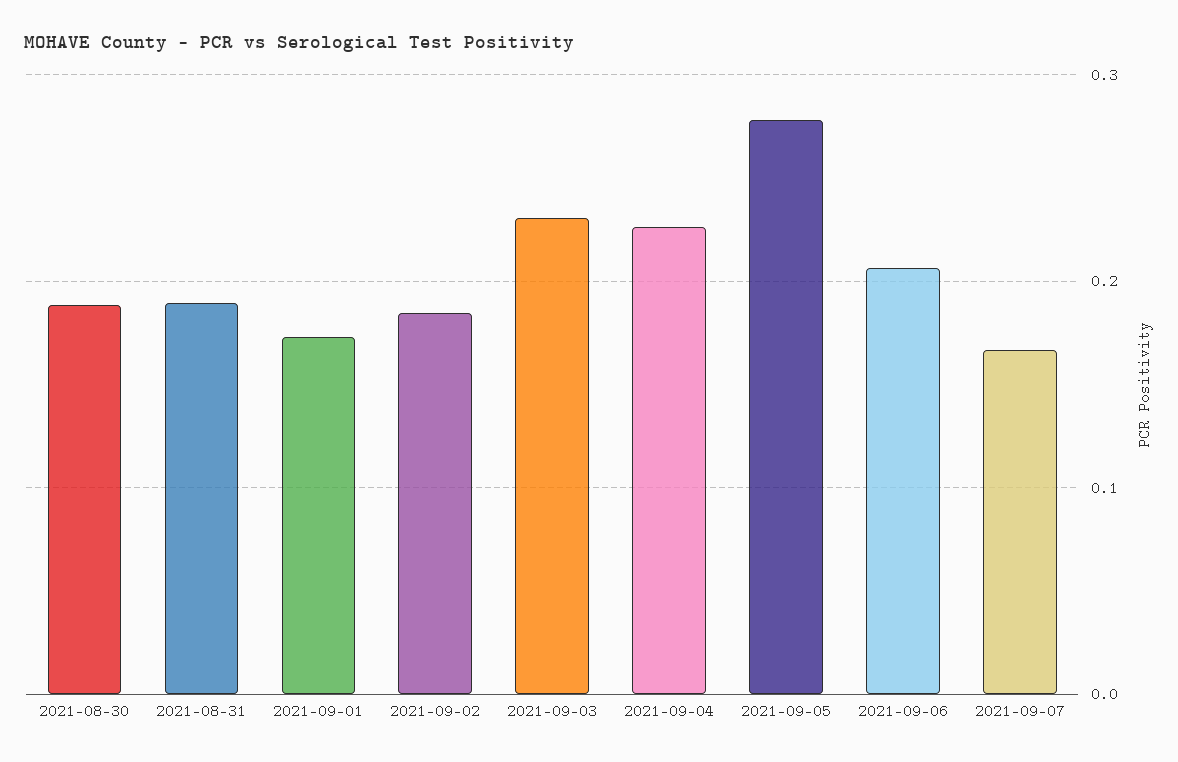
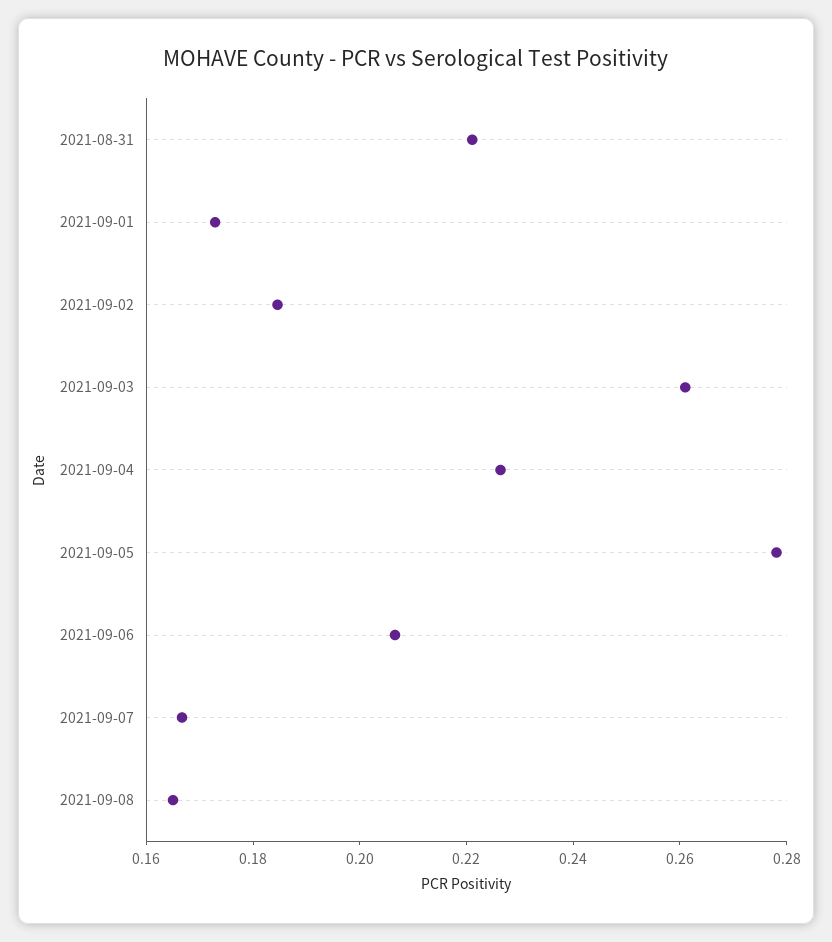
2021-08-30: 0.19 -> none
2021-08-31: 0.19 -> 0.22
2021-09-03: 0.23 -> 0.26
2021-09-08: none -> 0.165

